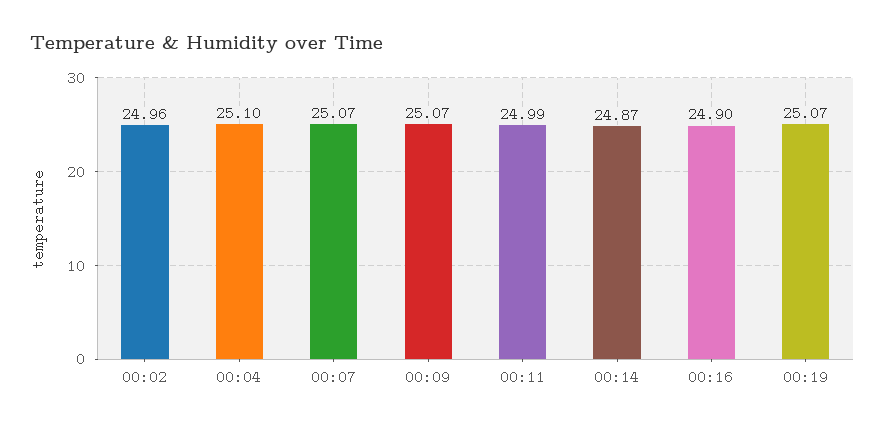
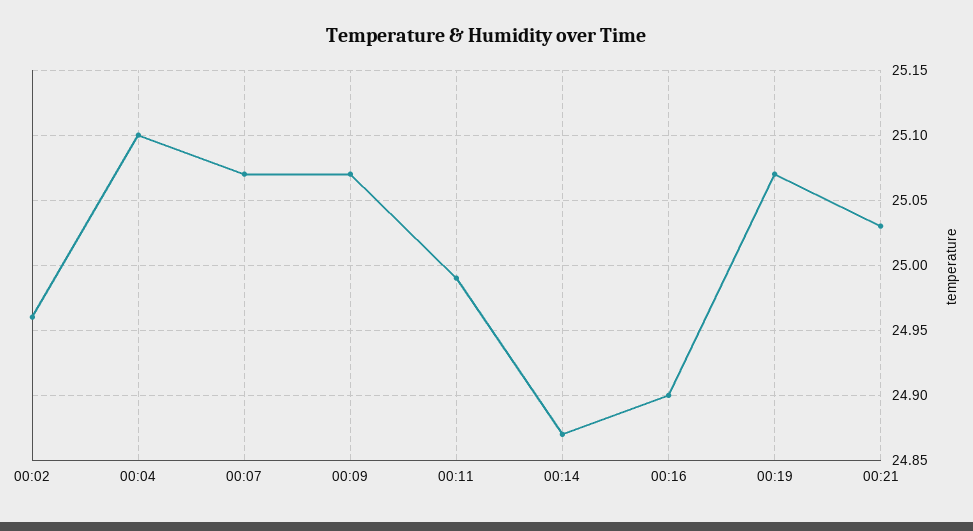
00:21: none -> 25.03

